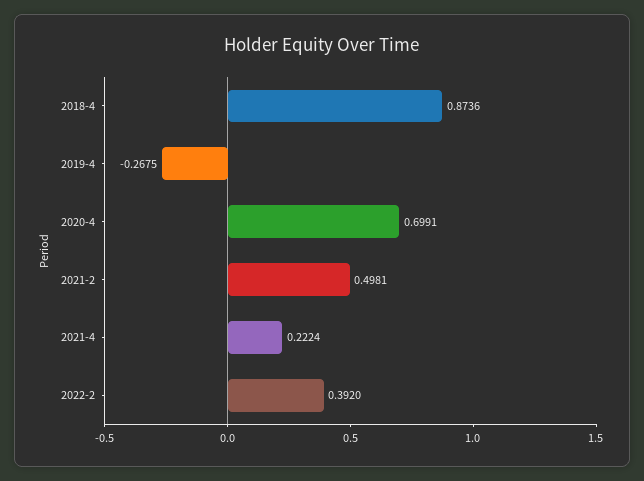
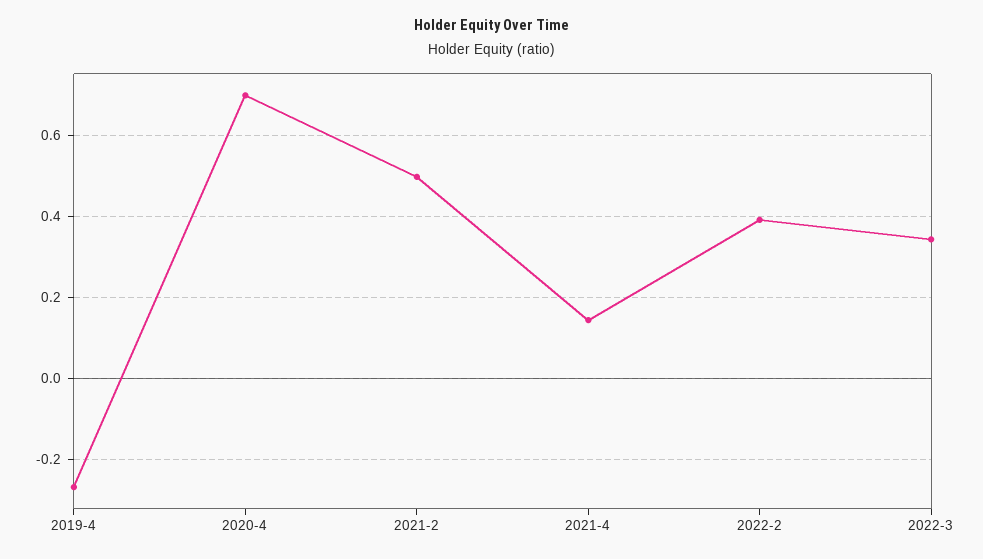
2018-4: 0.8736 -> none
2021-4: 0.2224 -> 0.14
2022-3: none -> 0.34

